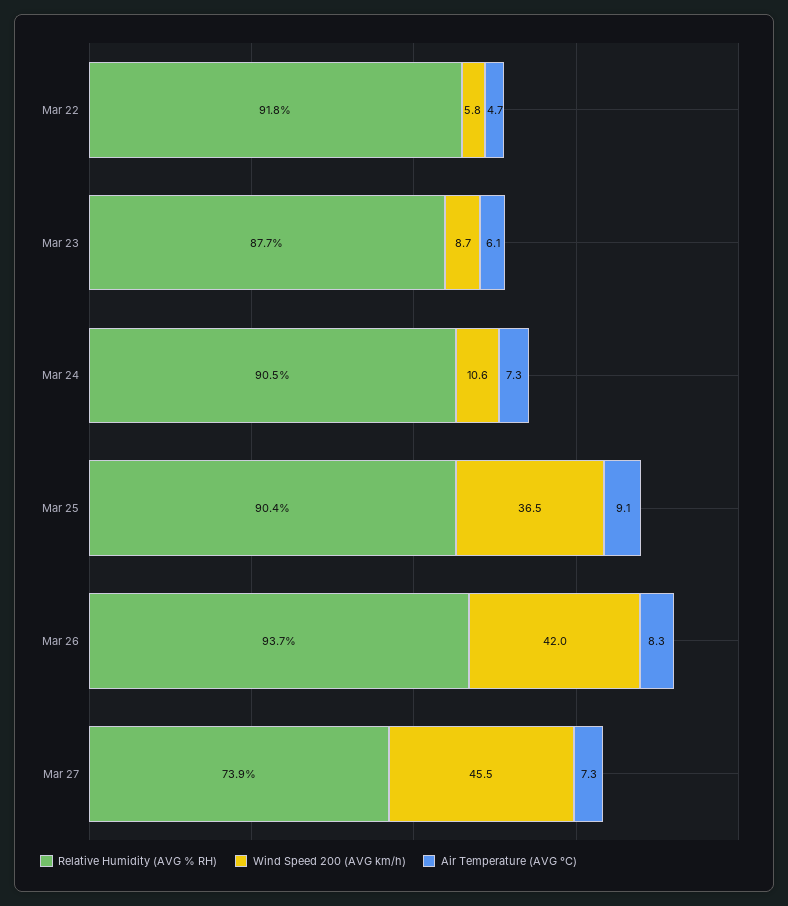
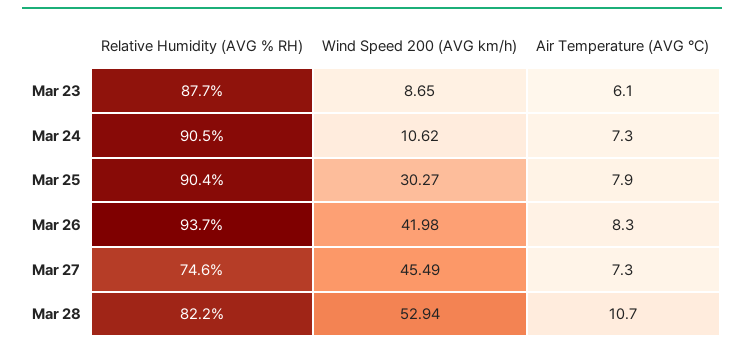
Relative Humidity (AVG % RH), Mar 22: 91.8 -> none
Wind Speed 200 (AVG km/h), Mar 22: 5.8 -> none
Air Temperature (AVG °C), Mar 22: 4.7 -> none
Wind Speed 200 (AVG km/h), Mar 25: 36.5 -> 30.27
Air Temperature (AVG °C), Mar 25: 9.1 -> 7.9
Relative Humidity (AVG % RH), Mar 27: 73.9 -> 74.6
Relative Humidity (AVG % RH), Mar 28: none -> 82.2
Wind Speed 200 (AVG km/h), Mar 28: none -> 52.94
Air Temperature (AVG °C), Mar 28: none -> 10.7

